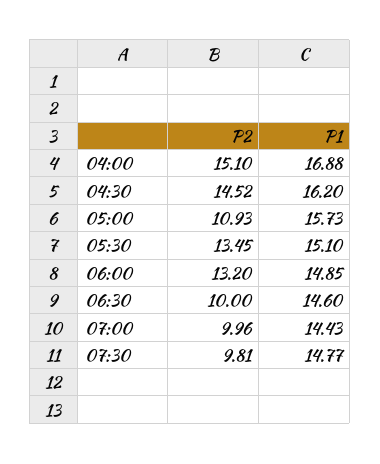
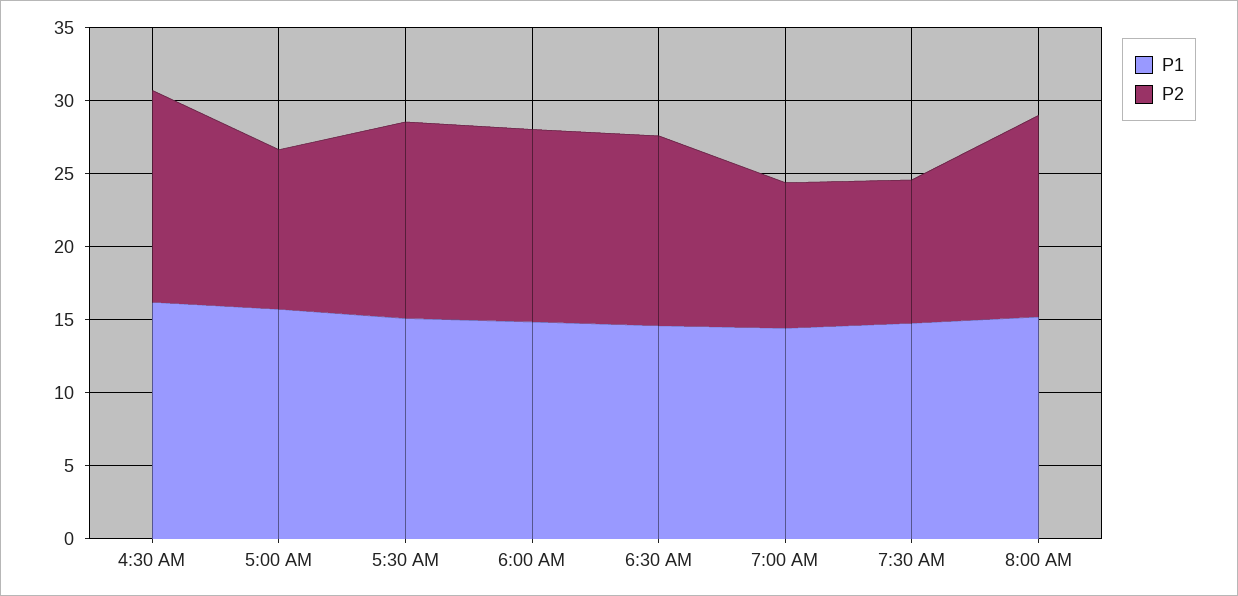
P2, 04:00: 15.1 -> none
P1, 04:00: 16.88 -> none
P2, 06:30: 10 -> 13
P1, 8:00 AM: none -> 15
P2, 8:00 AM: none -> 14

